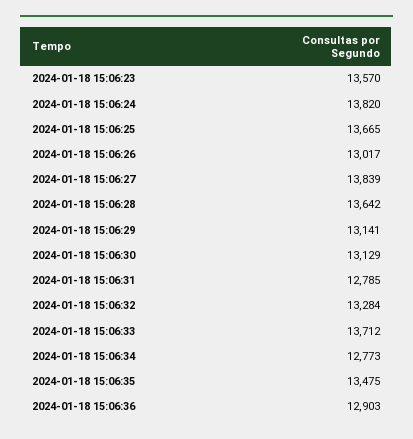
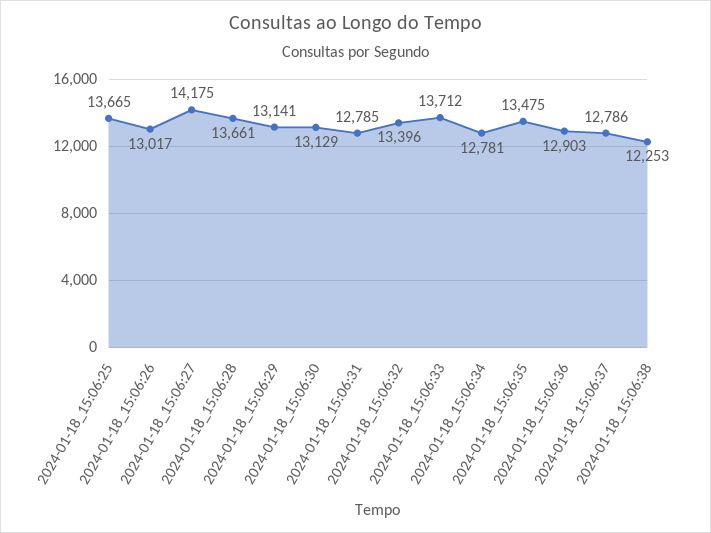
2024-01-18 15:06:23: 13570 -> none
2024-01-18 15:06:24: 13820 -> none
2024-01-18 15:06:27: 13839 -> 14175
2024-01-18 15:06:28: 13642 -> 13661
2024-01-18 15:06:32: 13284 -> 13396
2024-01-18 15:06:34: 12773 -> 12781
2024-01-18_15:06:37: none -> 12786
2024-01-18_15:06:38: none -> 12253

